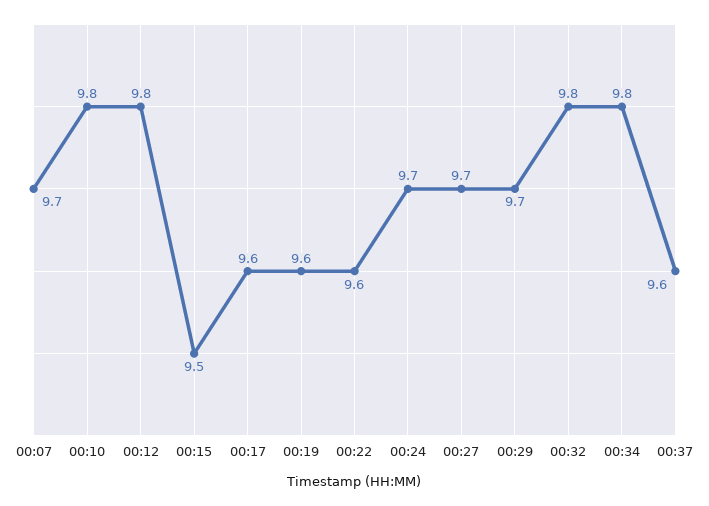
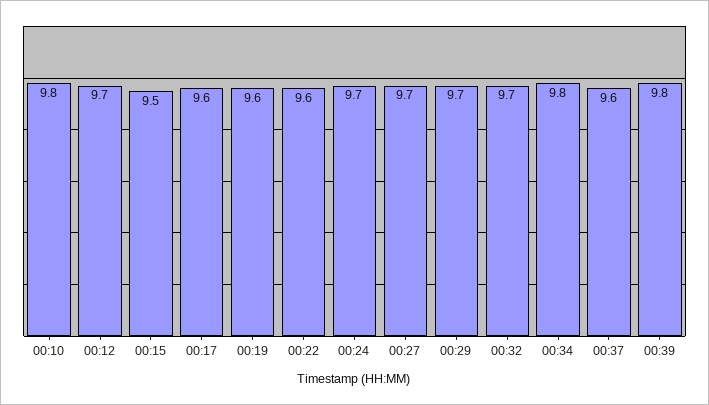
00:07: 9.7 -> none
00:12: 9.8 -> 9.7
00:32: 9.8 -> 9.7
00:39: none -> 9.8

